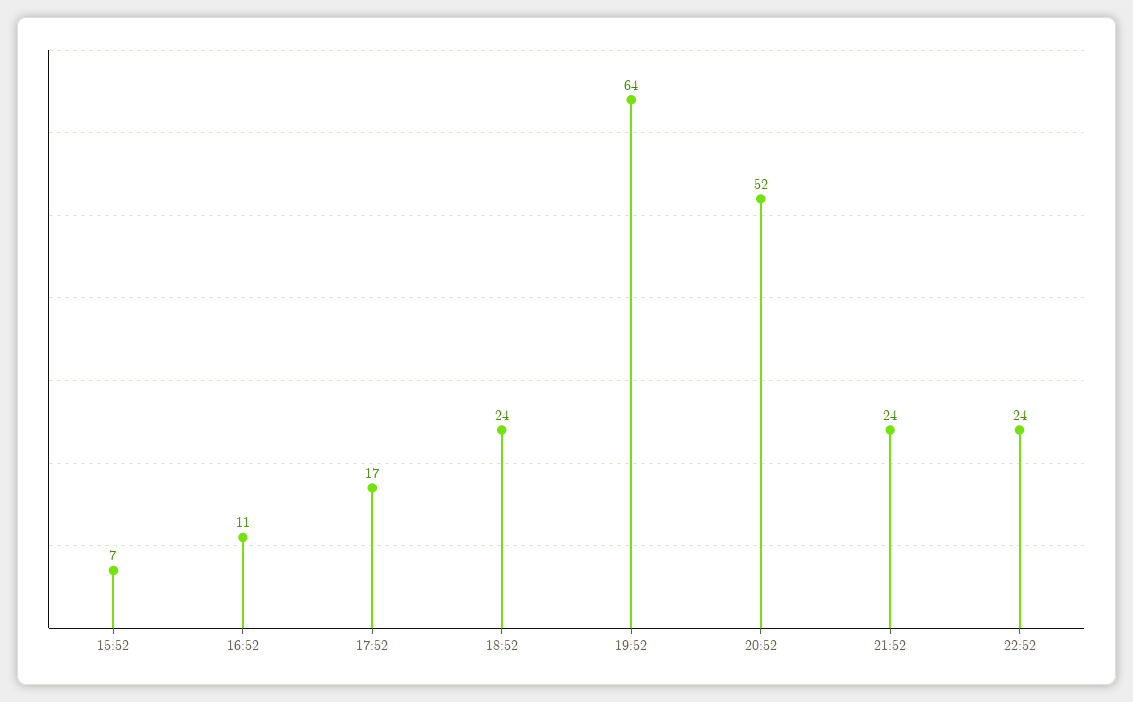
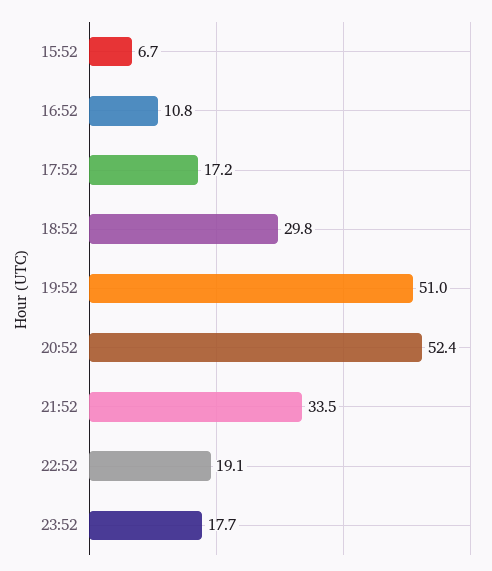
18:52: 24 -> 29.8
19:52: 64 -> 51
21:52: 24 -> 33.5
22:52: 24 -> 19.1
23:52: none -> 17.7

